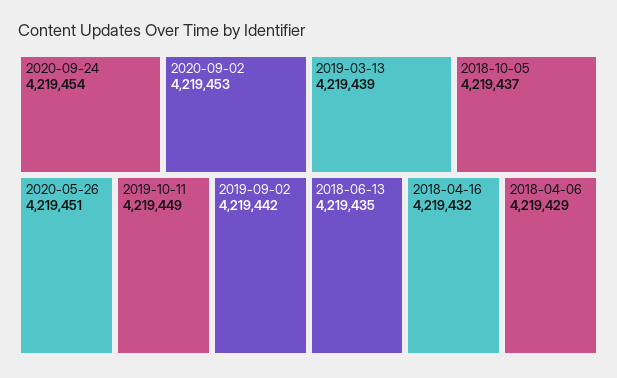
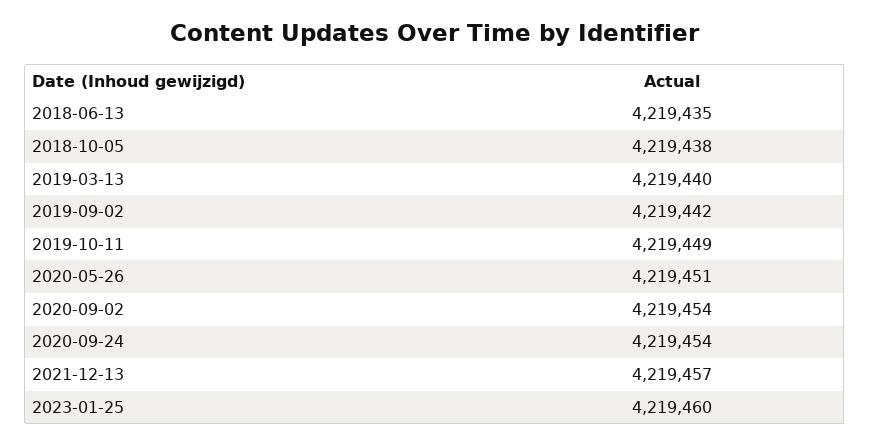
2020-09-02: 4219453 -> 4219454
2019-03-13: 4219439 -> 4219440
2018-10-05: 4219437 -> 4219438
2018-04-16: 4219432 -> none
2018-04-06: 4219429 -> none
2021-12-13: none -> 4219457
2023-01-25: none -> 4219460

